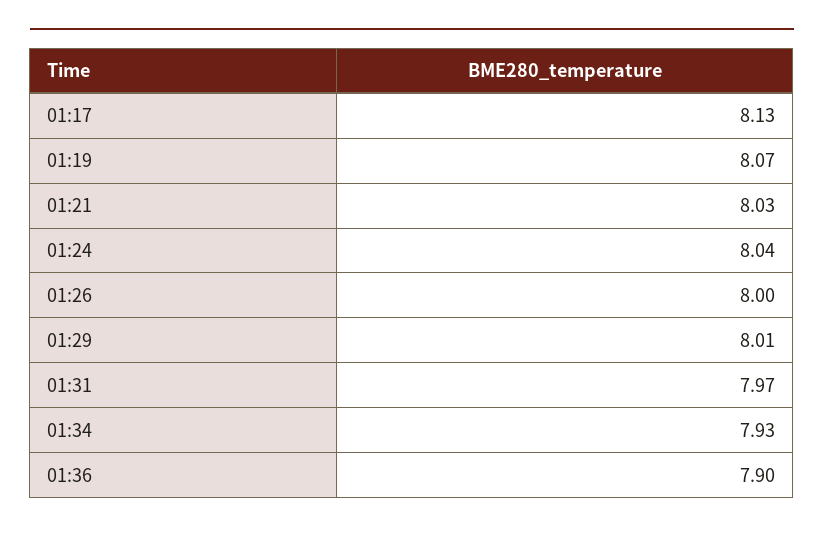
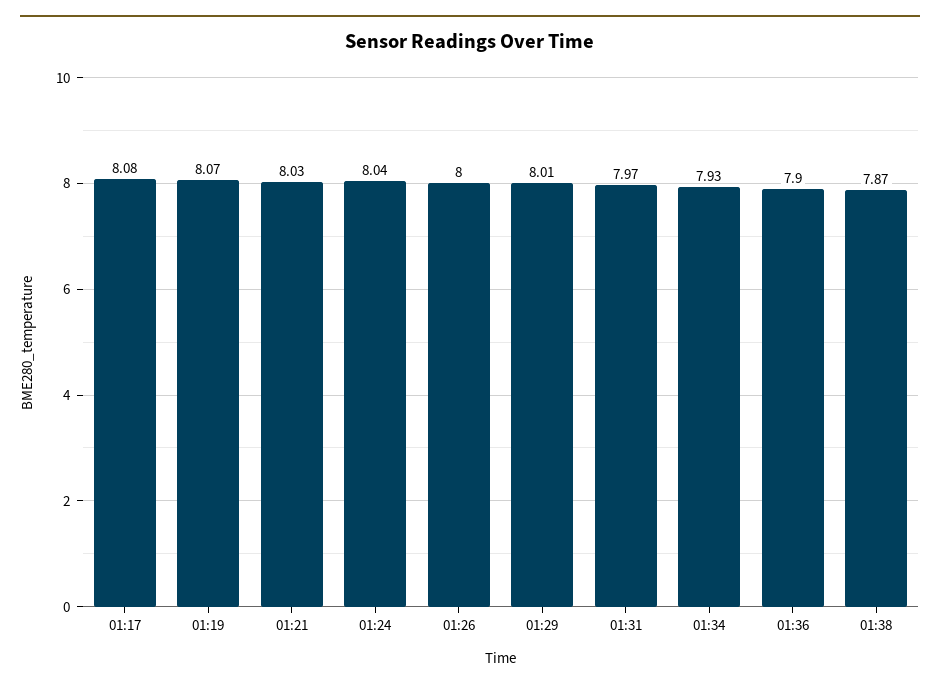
01:17: 8.13 -> 8.08
01:38: none -> 7.87

